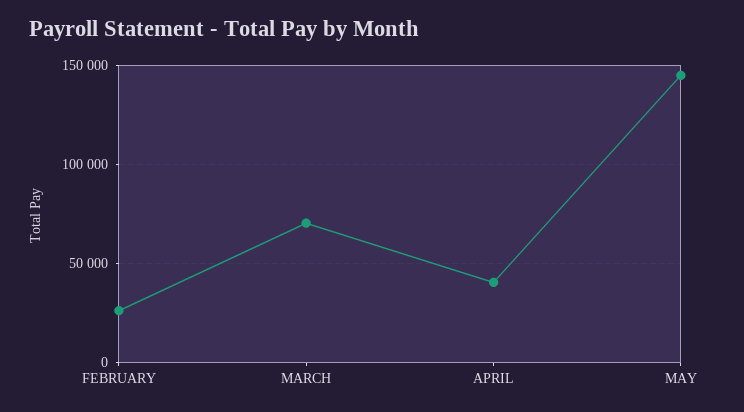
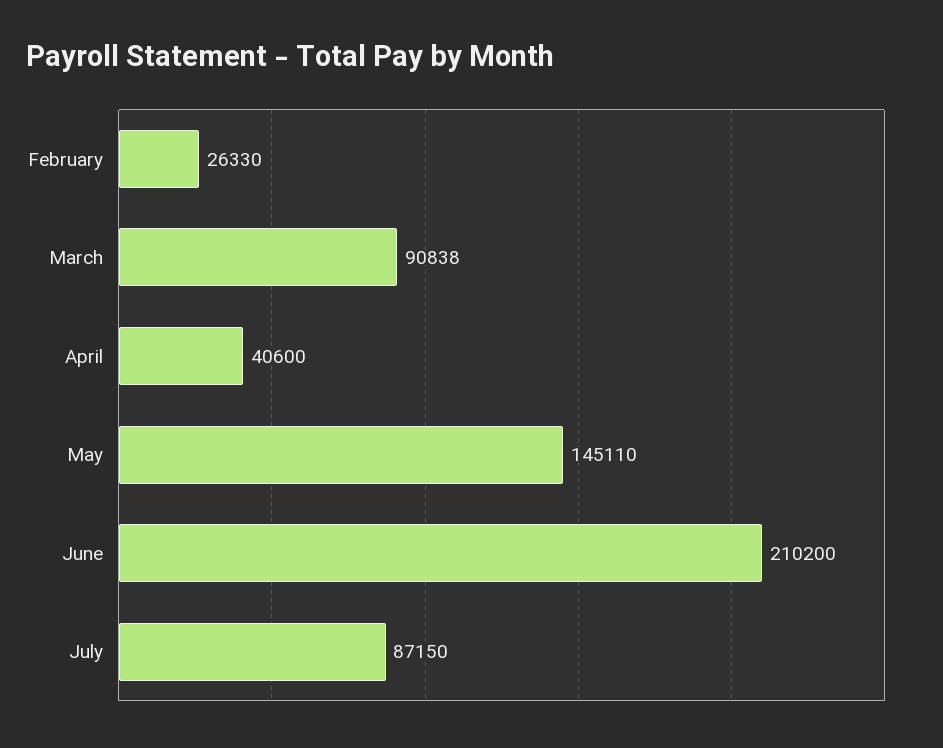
MARCH: 70000 -> 90838
June: none -> 210200
July: none -> 87150

